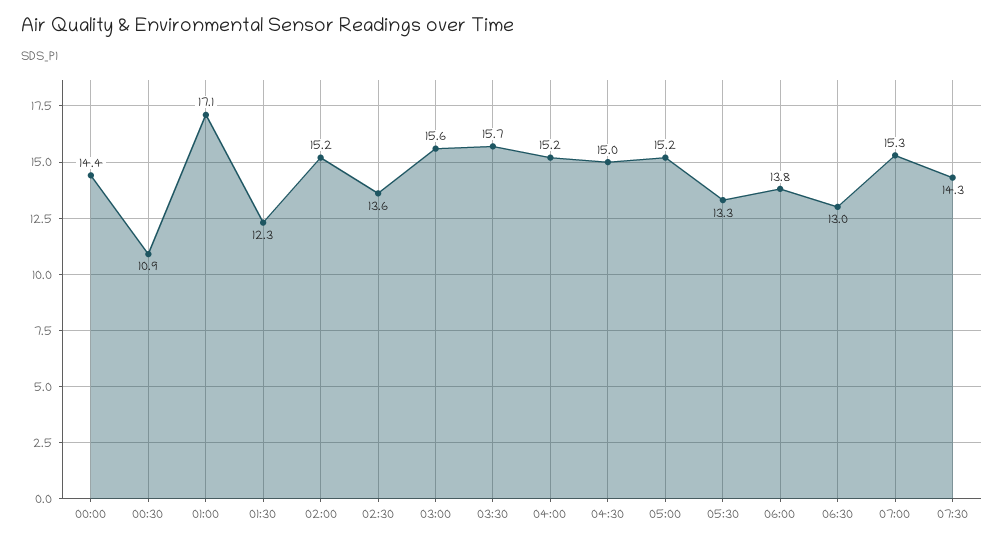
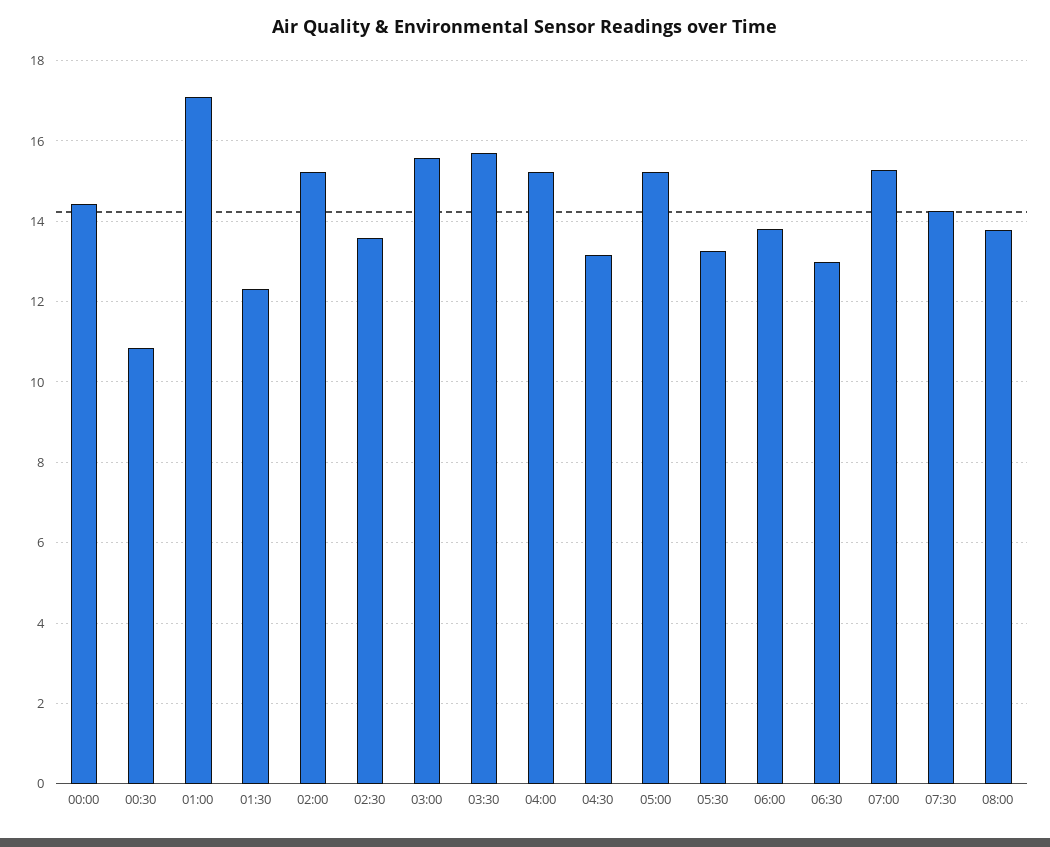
04:30: 15 -> 13.2
08:00: none -> 13.8

